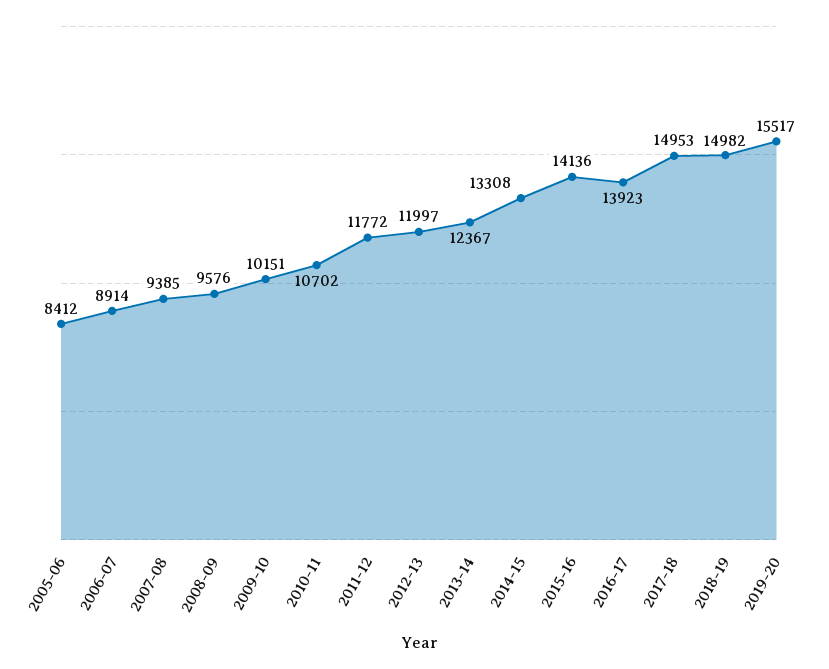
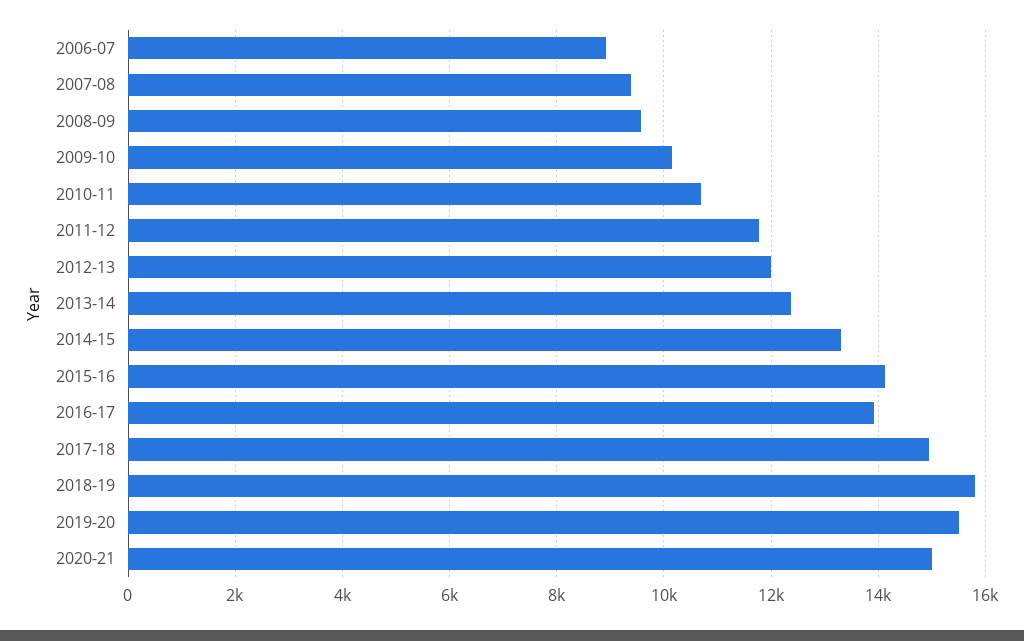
2005-06: 8412 -> none
2018-19: 14982 -> 15800
2020-21: none -> 15000

